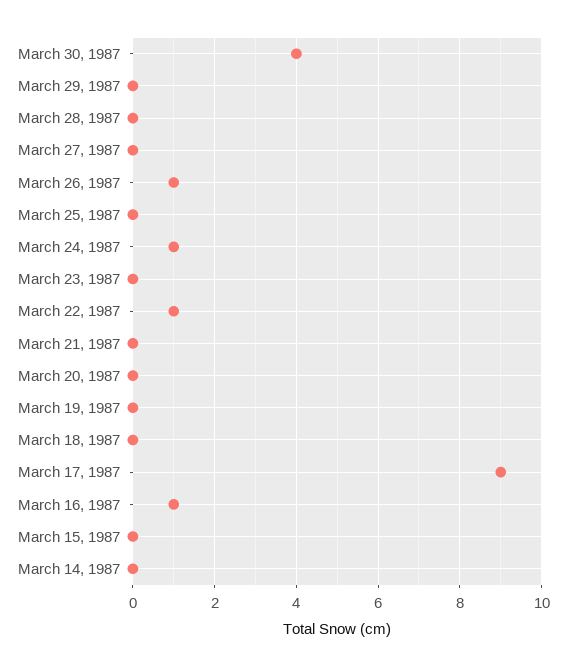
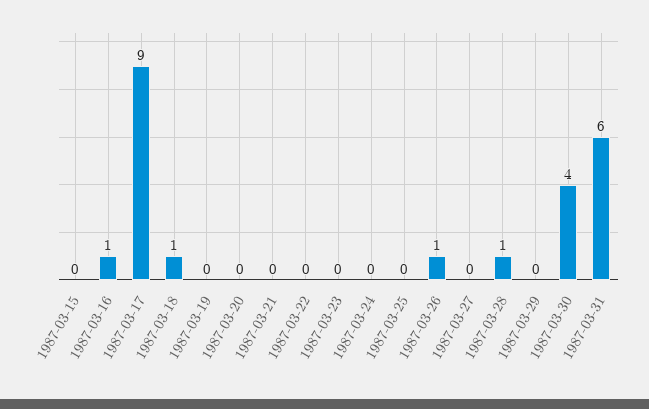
March 28, 1987: 0 -> 1
March 24, 1987: 1 -> 0
March 22, 1987: 1 -> 0
March 18, 1987: 0 -> 1
March 14, 1987: 0 -> none
1987-03-31: none -> 6

